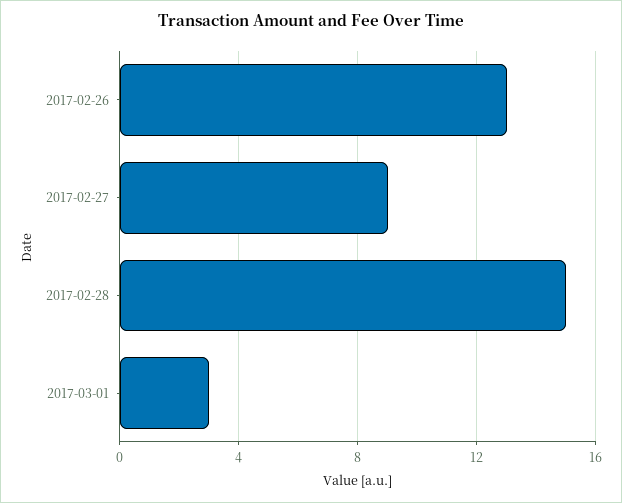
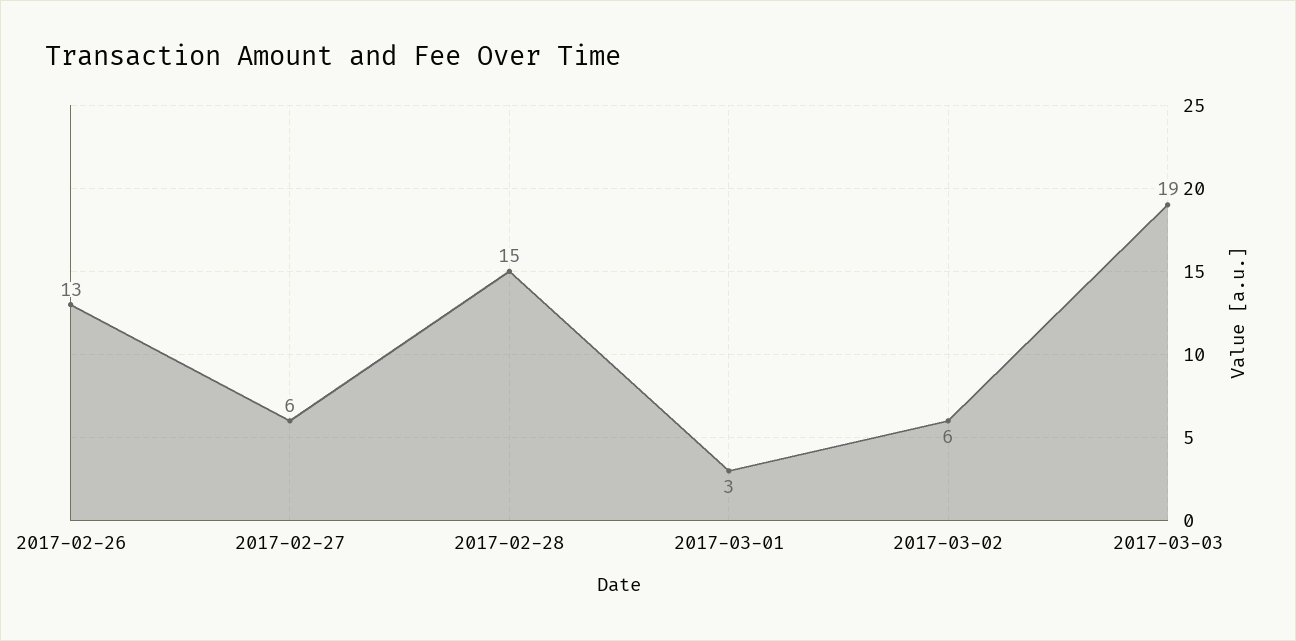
2017-02-27: 9 -> 6
2017-03-02: none -> 6
2017-03-03: none -> 19

